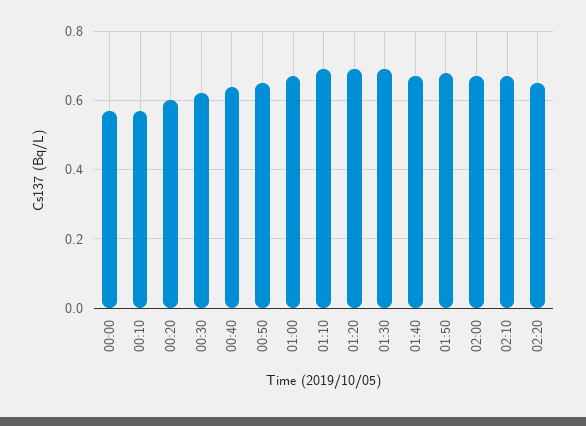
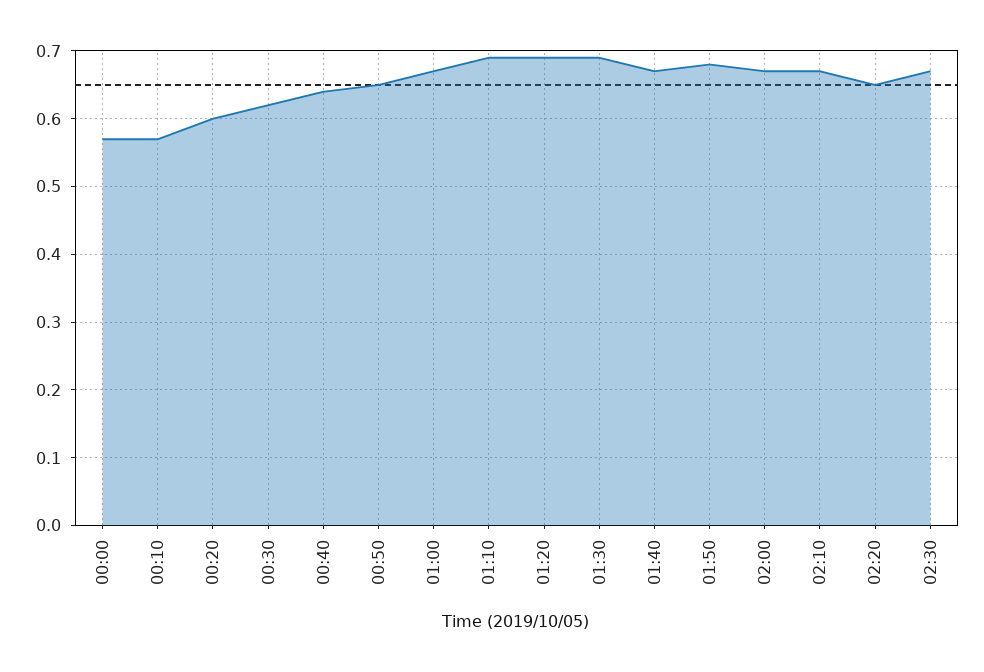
02:30: none -> 0.67

